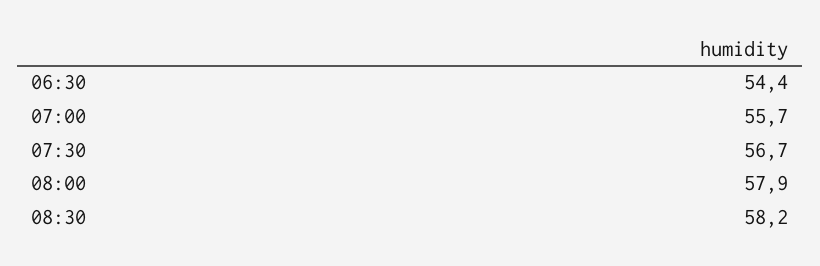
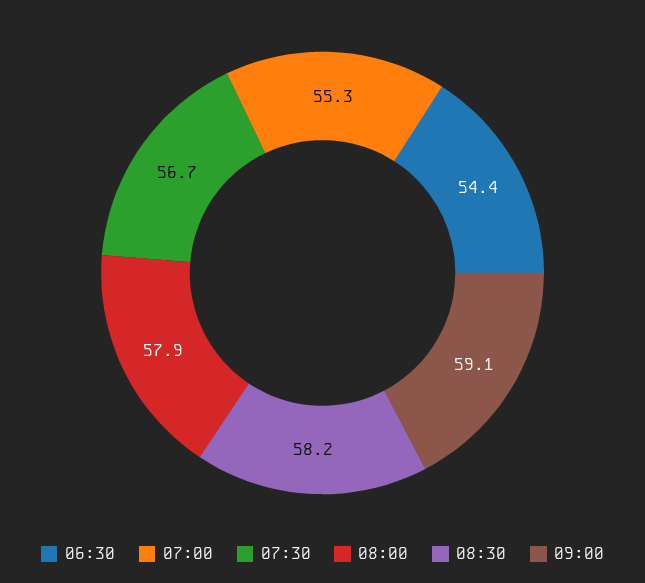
07:00: 55.7 -> 55.3
09:00: none -> 59.1

